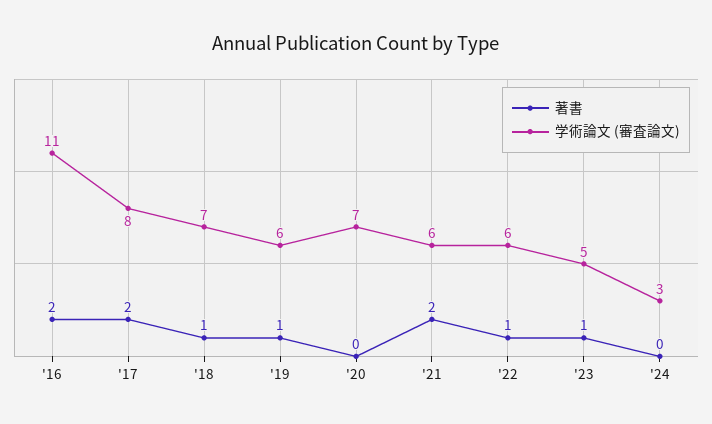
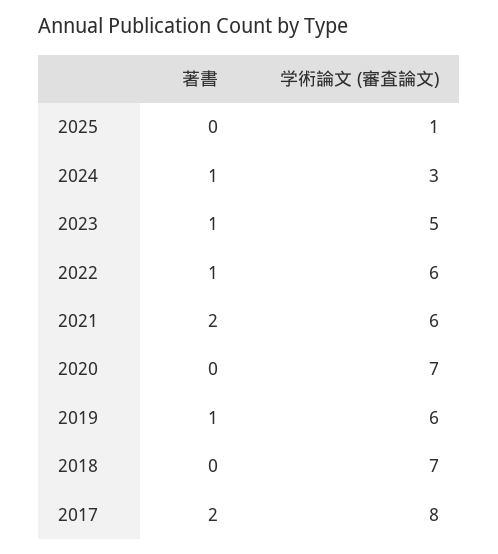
著書, '16: 2 -> none
学術論文 (審査論文), '16: 11 -> none
著書, '18: 1 -> 0
著書, '24: 0 -> 1
著書, 2025: none -> 0
学術論文 (審査論文), 2025: none -> 1

